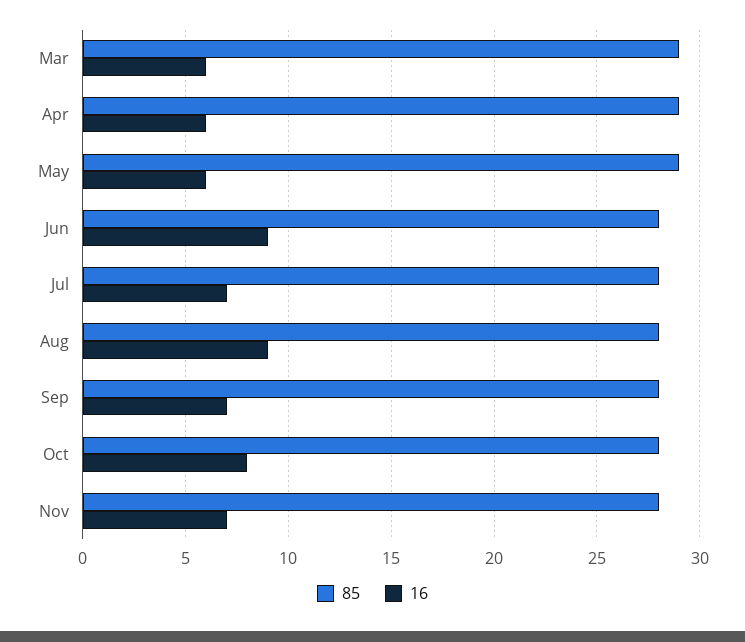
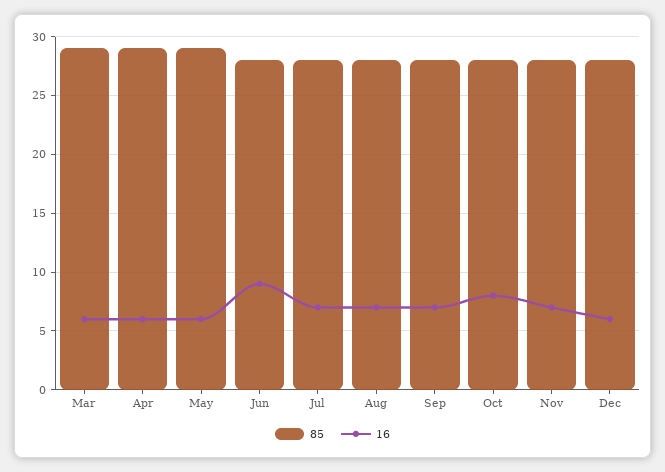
16, Aug: 9 -> 7
85, Dec: none -> 28
16, Dec: none -> 6

